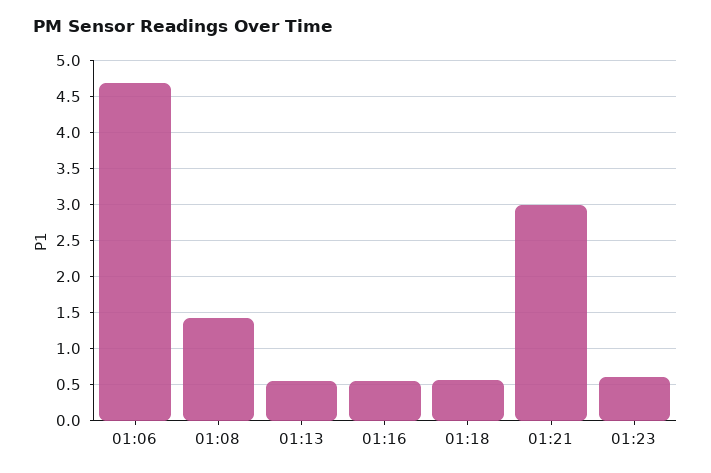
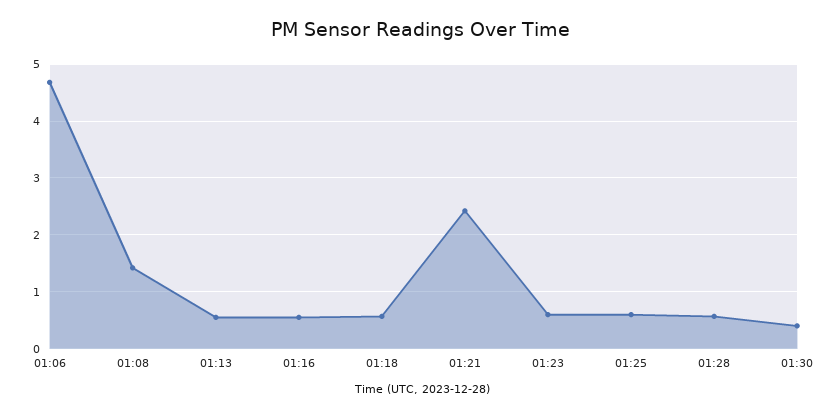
01:21: 3 -> 2.4
01:25: none -> 0.6
01:28: none -> 0.6
01:30: none -> 0.4

